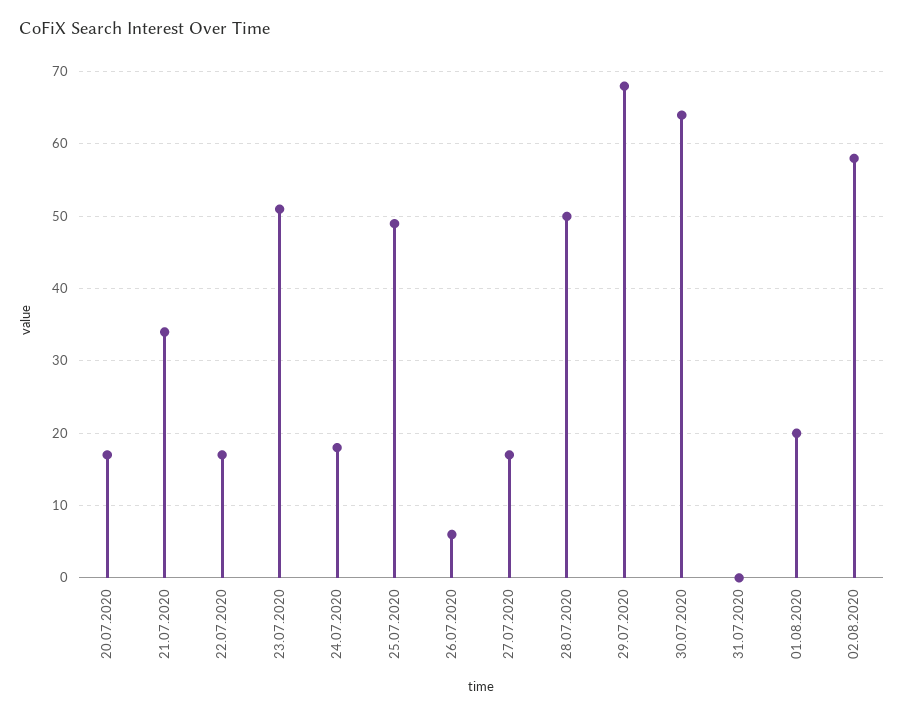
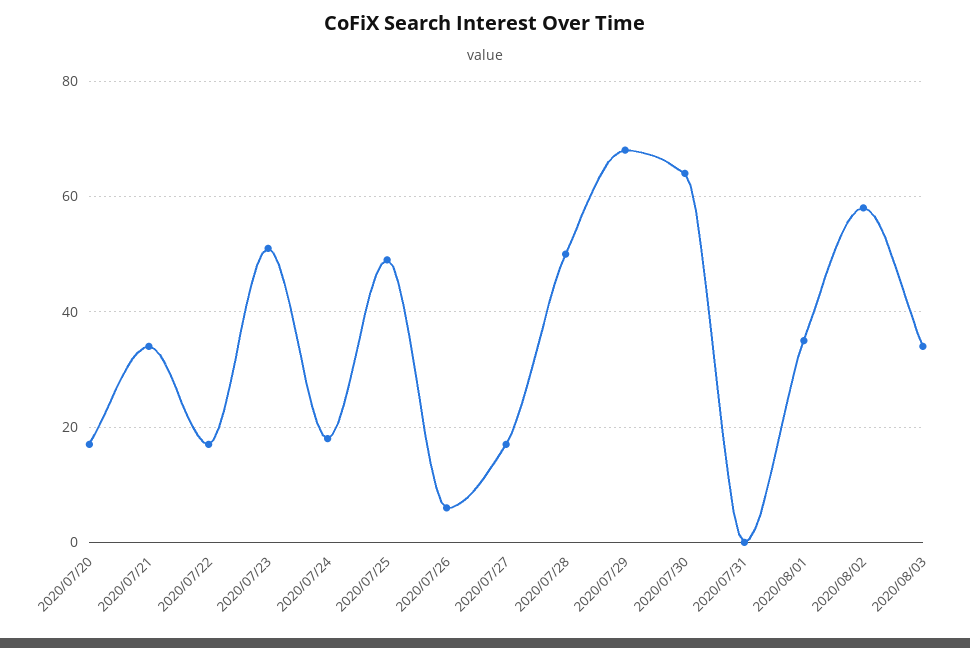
01.08.2020: 20 -> 35
2020/08/03: none -> 35

